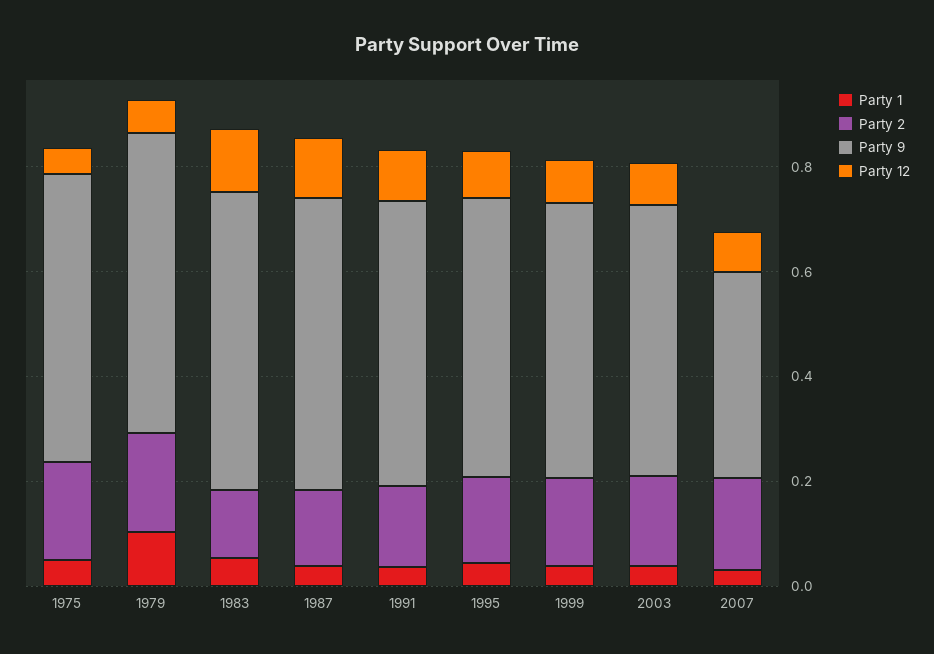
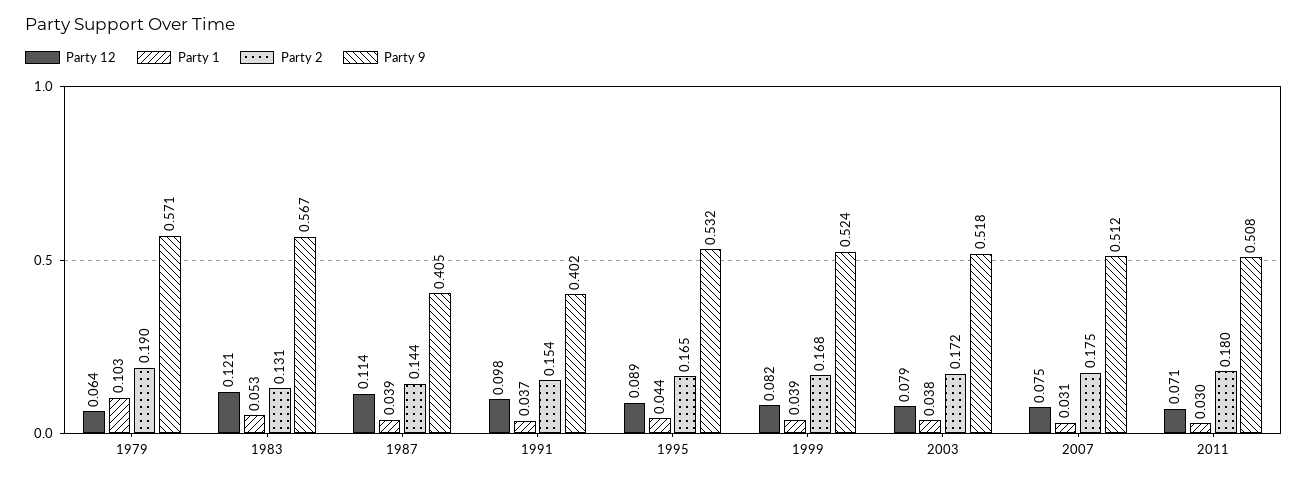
Party 1, 1975: 0.05 -> none
Party 2, 1975: 0.2 -> none
Party 9, 1975: 0.55 -> none
Party 12, 1975: 0.05 -> none
Party 9, 1987: 0.55 -> 0.405
Party 9, 1991: 0.55 -> 0.402
Party 9, 2007: 0.4 -> 0.512
Party 12, 2011: none -> 0.071
Party 1, 2011: none -> 0.03
Party 2, 2011: none -> 0.18
Party 9, 2011: none -> 0.508

